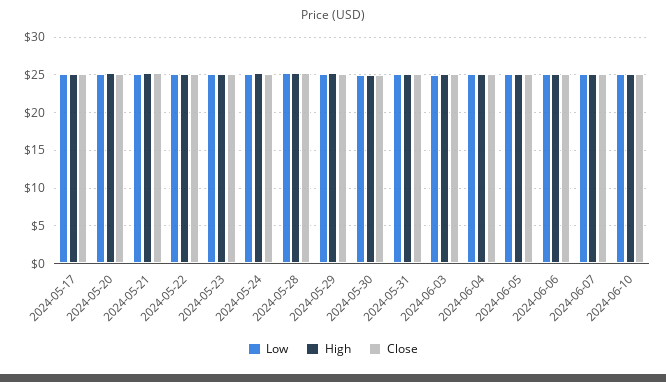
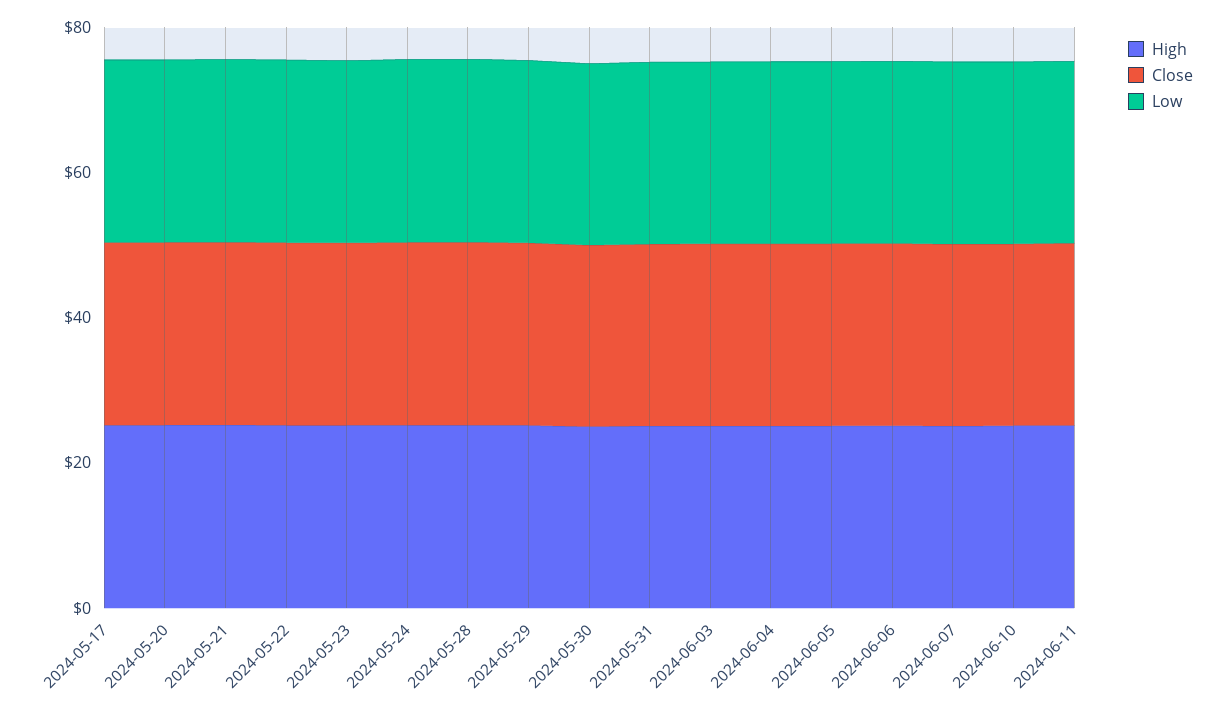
High, 2024-06-11: none -> 25
Close, 2024-06-11: none -> 25
Low, 2024-06-11: none -> 25

